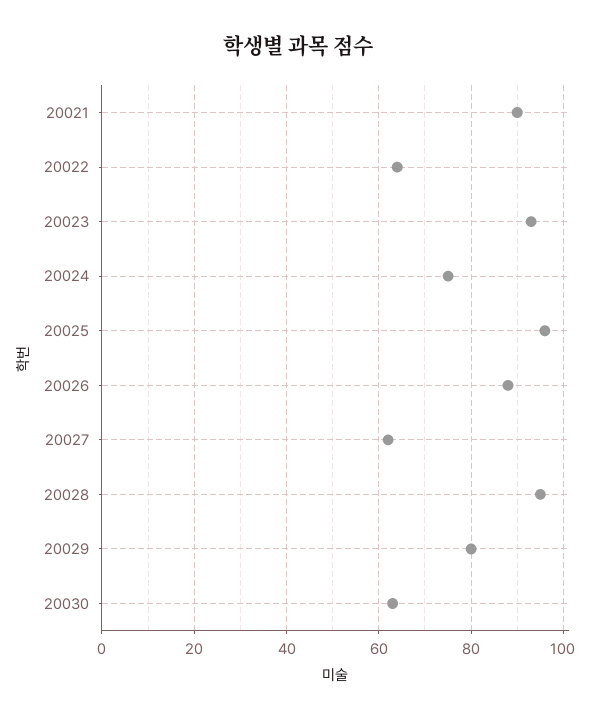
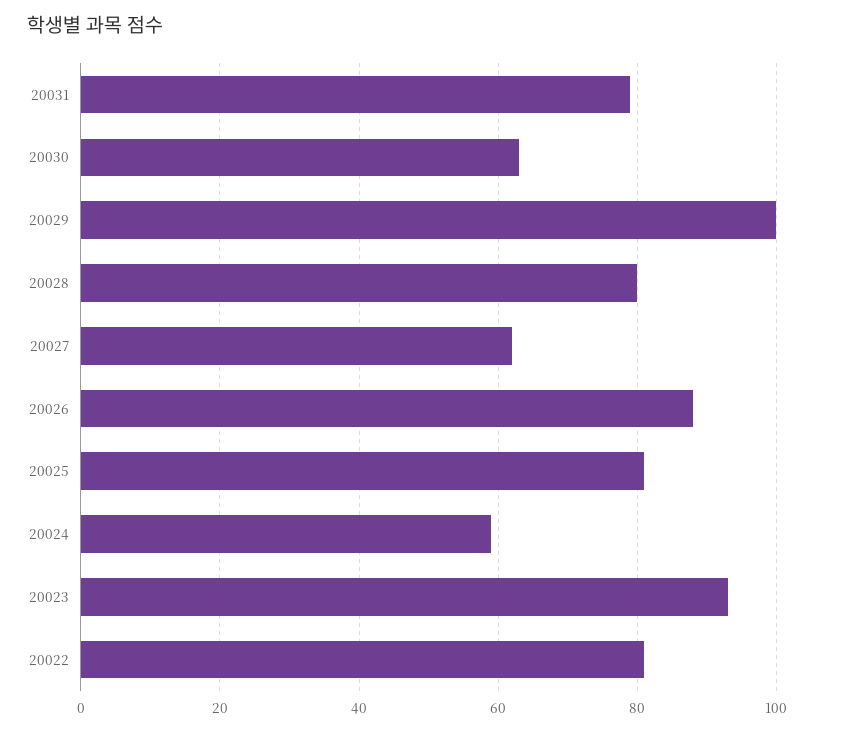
20021: 90 -> none
20022: 65 -> 80
20024: 75 -> 60
20025: 95 -> 80
20028: 95 -> 80
20029: 80 -> 100
20031: none -> 80

